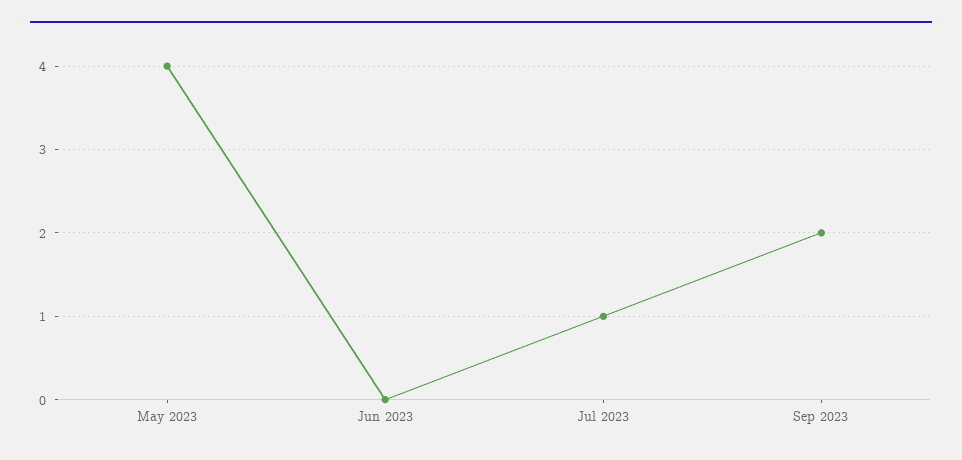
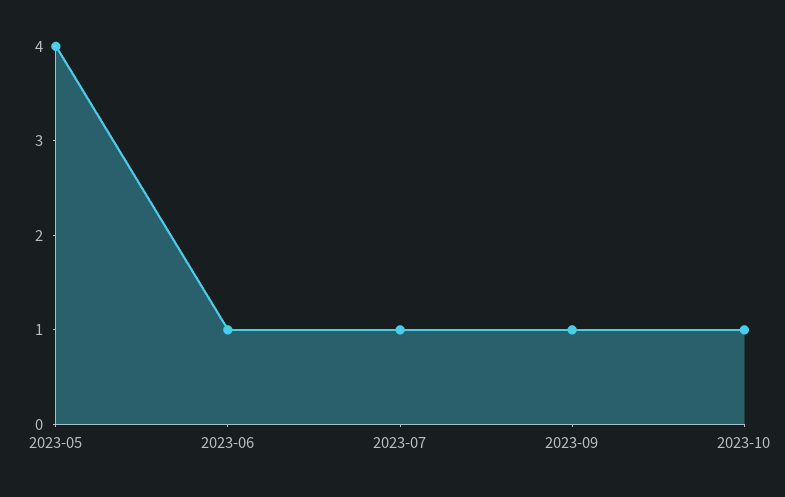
Jun 2023: 0 -> 1
Sep 2023: 2 -> 1
2023-10: none -> 1

